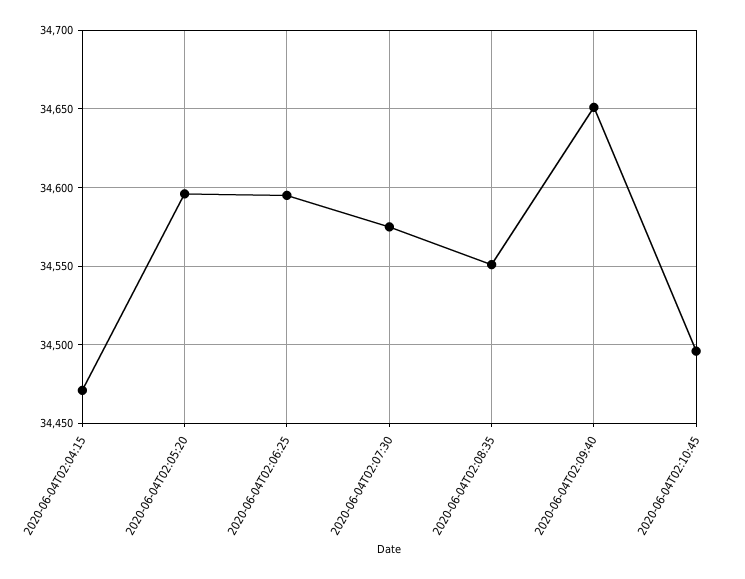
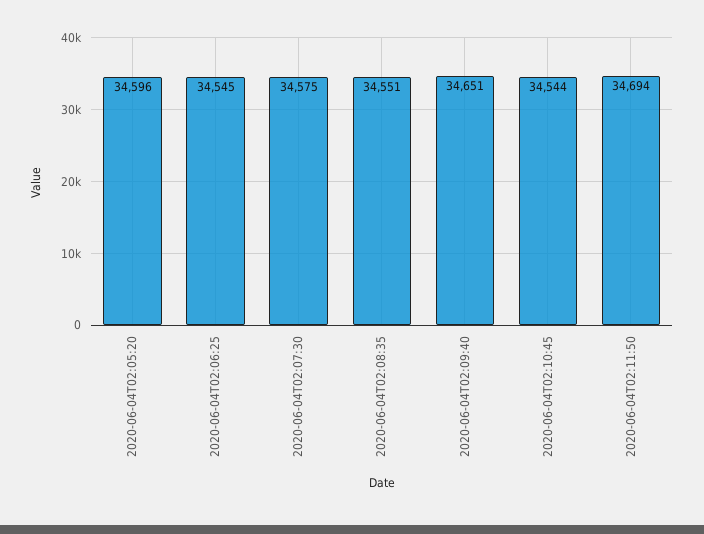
2020-06-04T02:04:15: 34470 -> none
2020-06-04T02:06:25: 34595 -> 34545
2020-06-04T02:10:45: 34495 -> 34544
2020-06-04T02:11:50: none -> 34694

